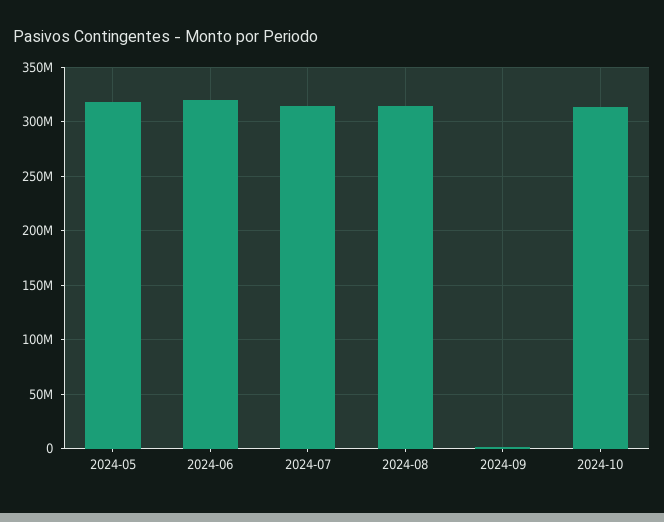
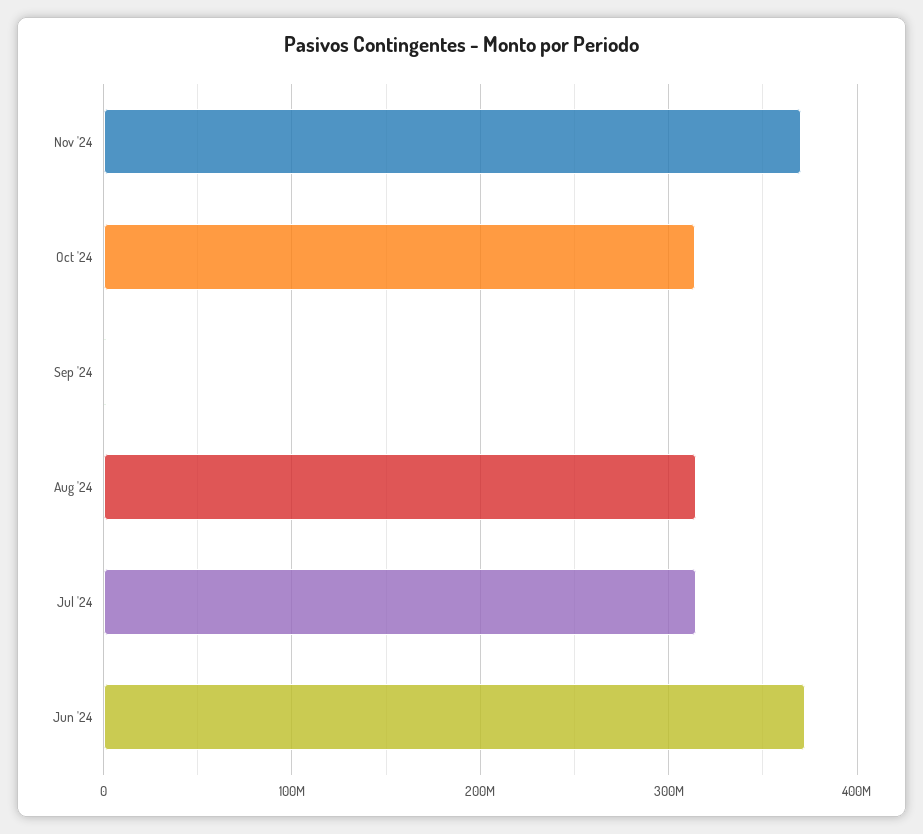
2024-05: 320000000 -> none
2024-06: 320000000 -> 370000000
Nov '24: none -> 370000000

